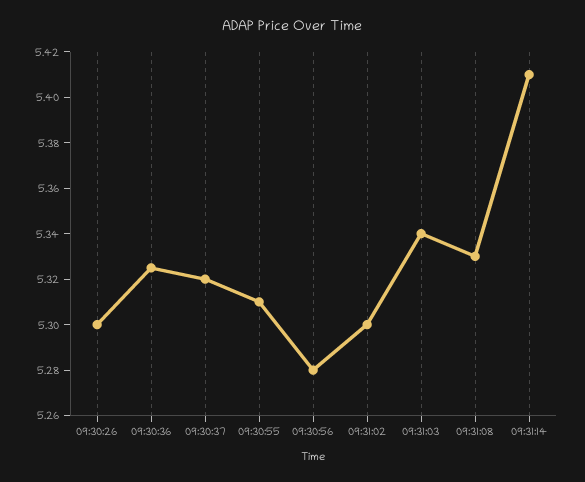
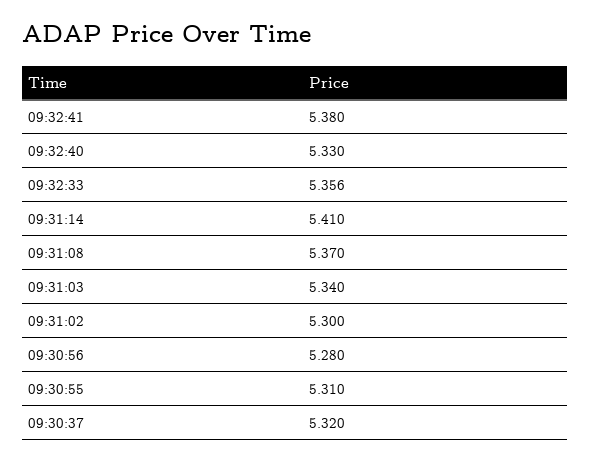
09:30:26: 5.3 -> none
09:30:36: 5.325 -> none
09:31:08: 5.33 -> 5.37
09:32:41: none -> 5.38
09:32:40: none -> 5.33
09:32:33: none -> 5.356

